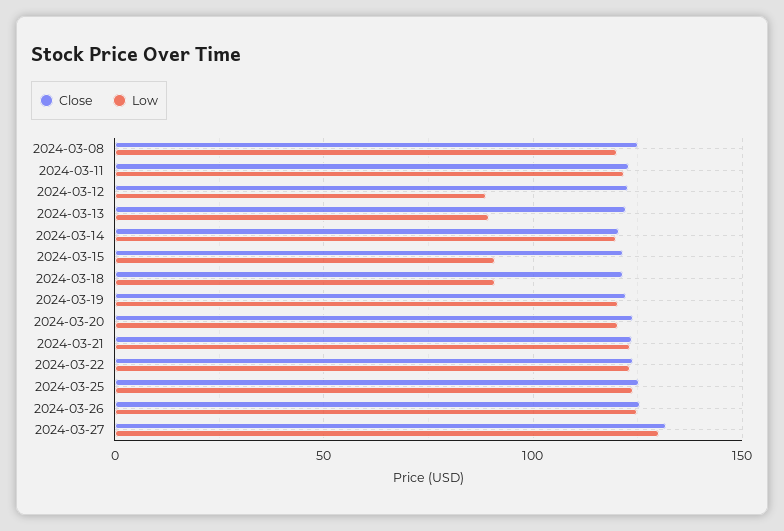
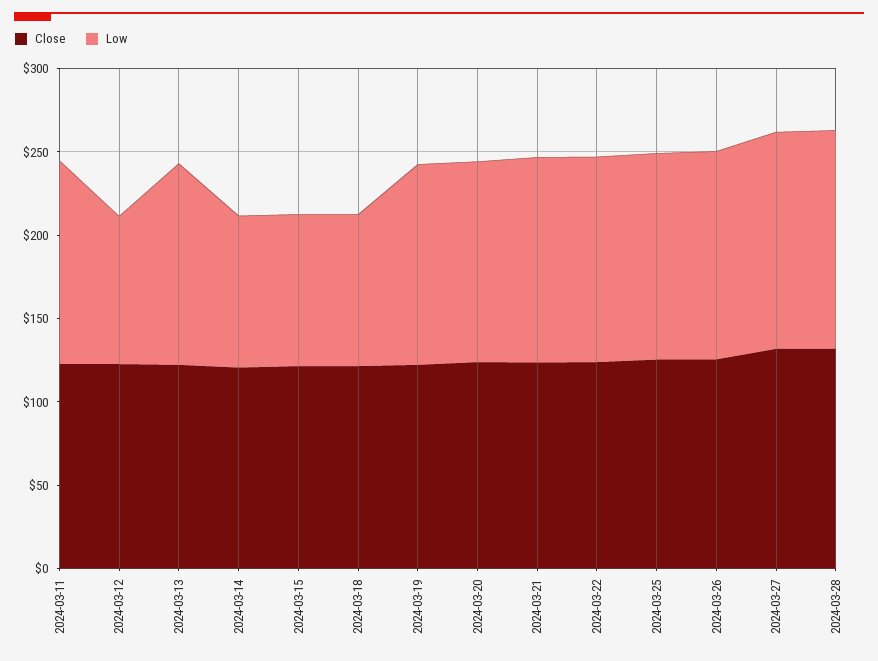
Close, 2024-03-08: 125 -> none
Low, 2024-03-08: 120 -> none
Low, 2024-03-13: 90 -> 120
Low, 2024-03-14: 120 -> 90
Close, 2024-03-28: none -> 130
Low, 2024-03-28: none -> 130

